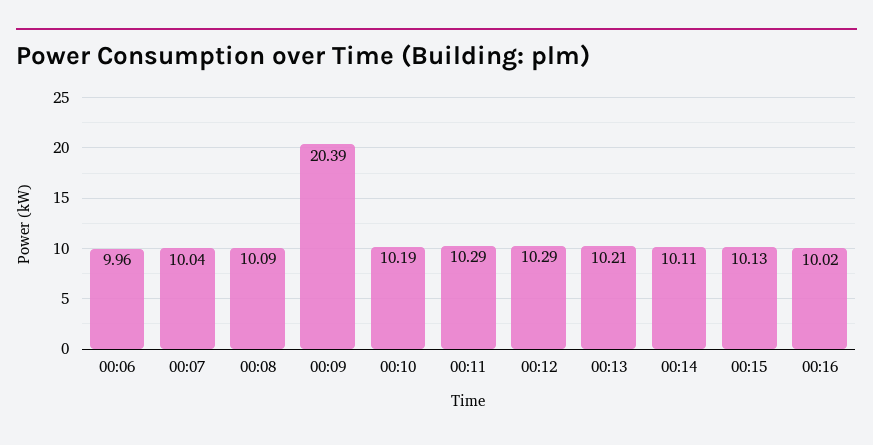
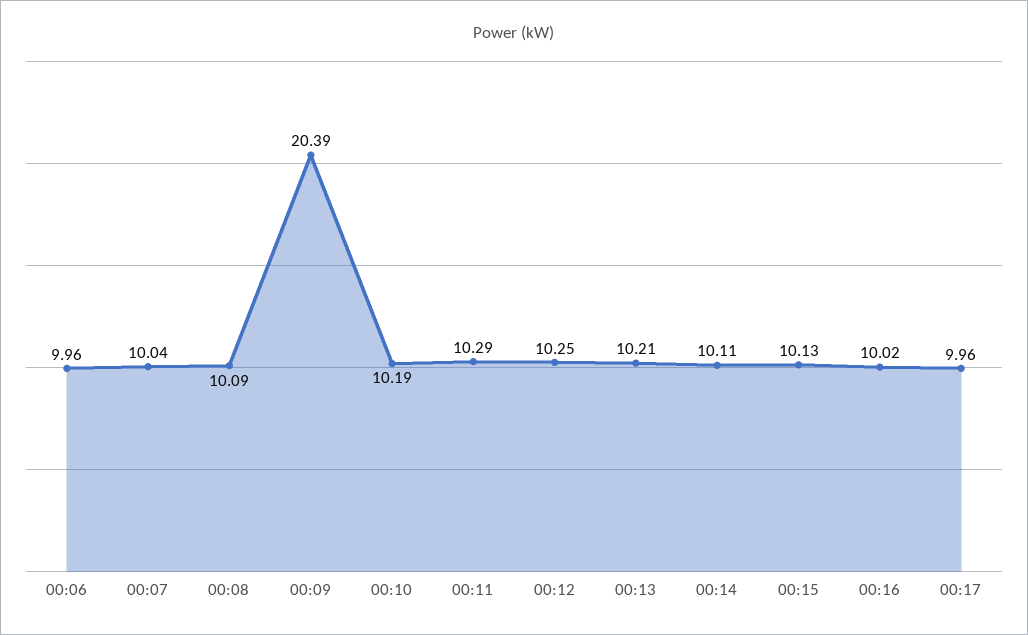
00:12: 10.29 -> 10.25
00:17: none -> 9.96

